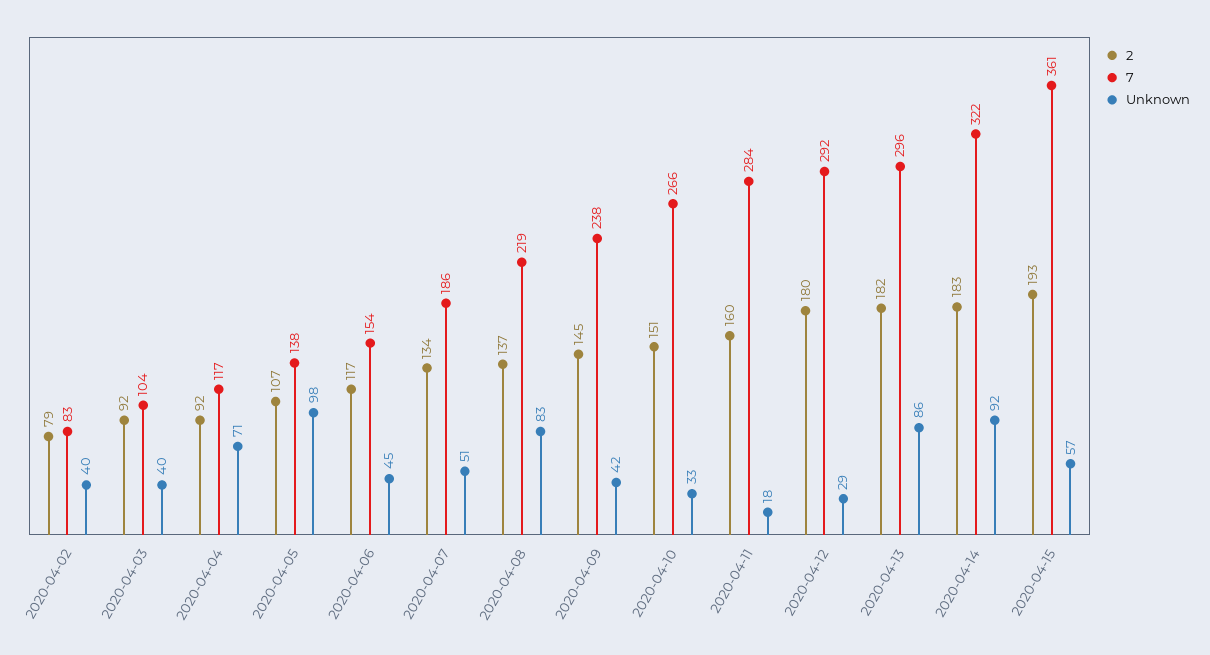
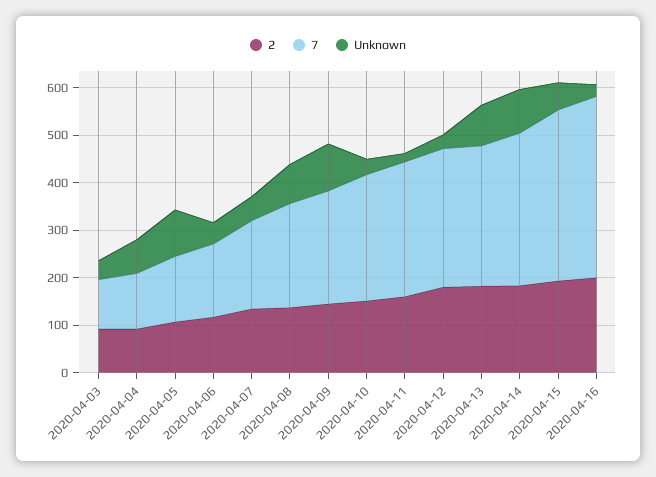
2, 2020-04-02: 79 -> none
7, 2020-04-02: 83 -> none
Unknown, 2020-04-02: 40 -> none
Unknown, 2020-04-09: 42 -> 100
2, 2020-04-16: none -> 200
7, 2020-04-16: none -> 380
Unknown, 2020-04-16: none -> 20

